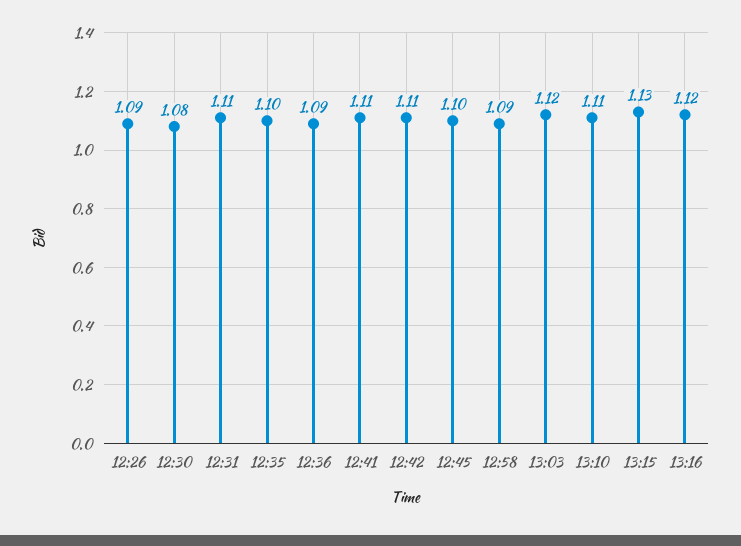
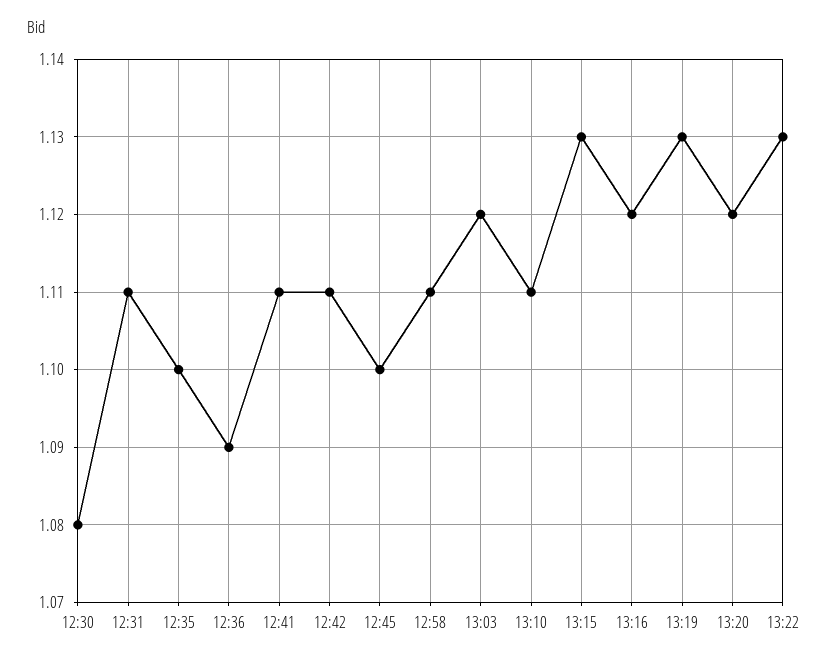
12:26: 1.09 -> none
12:58: 1.09 -> 1.11
13:19: none -> 1.13
13:20: none -> 1.12
13:22: none -> 1.13

